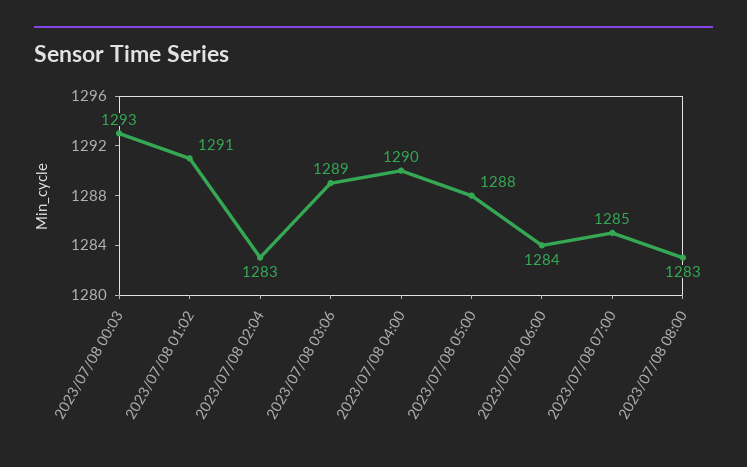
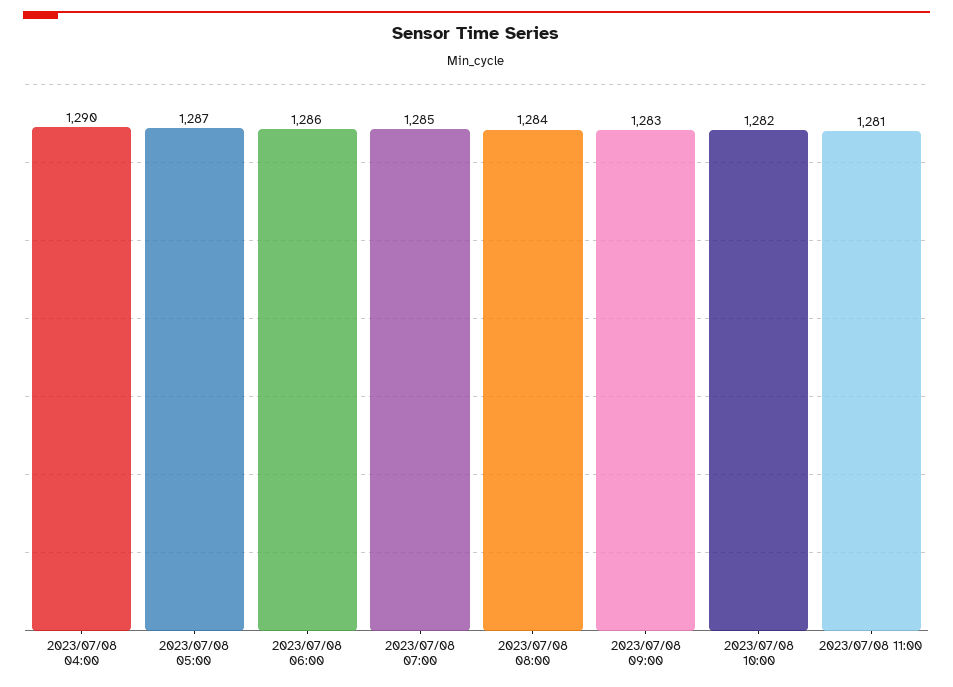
2023/07/08 00:03: 1293 -> none
2023/07/08 01:02: 1291 -> none
2023/07/08 02:04: 1283 -> none
2023/07/08 03:06: 1289 -> none
2023/07/08 05:00: 1288 -> 1287
2023/07/08 06:00: 1284 -> 1286
2023/07/08 08:00: 1283 -> 1284
2023/07/08 09:00: none -> 1283
2023/07/08 10:00: none -> 1282
2023/07/08 11:00: none -> 1281

